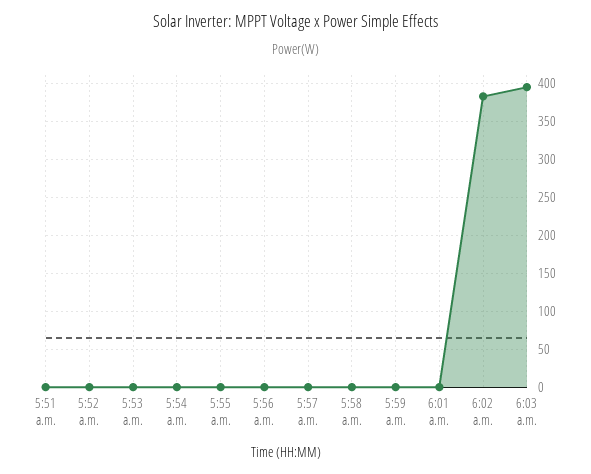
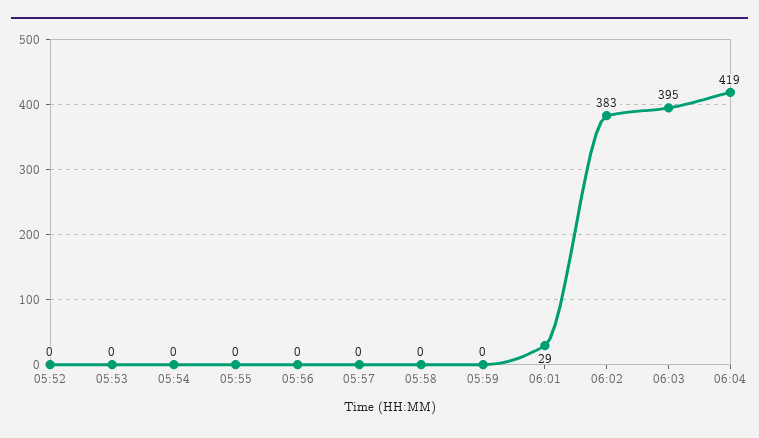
5:51 a.m.: 0 -> none
6:01 a.m.: 0 -> 29
06:04: none -> 419

